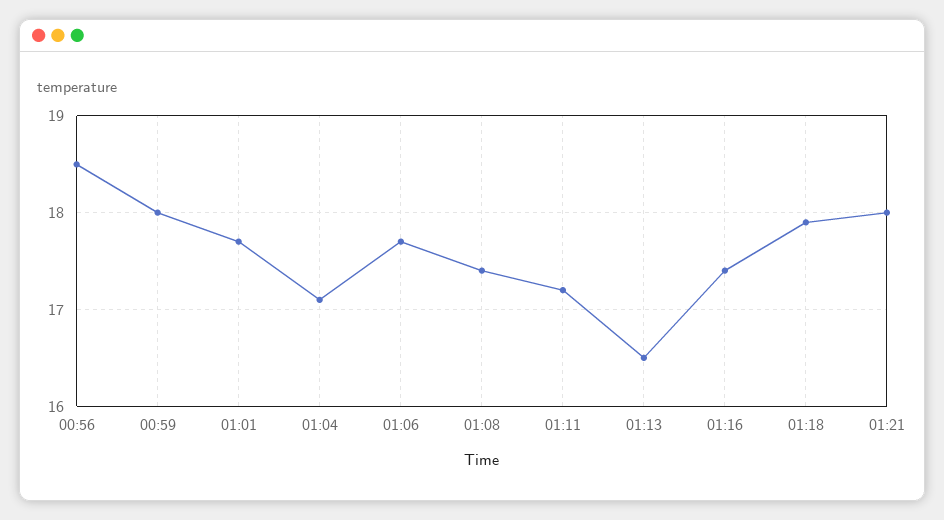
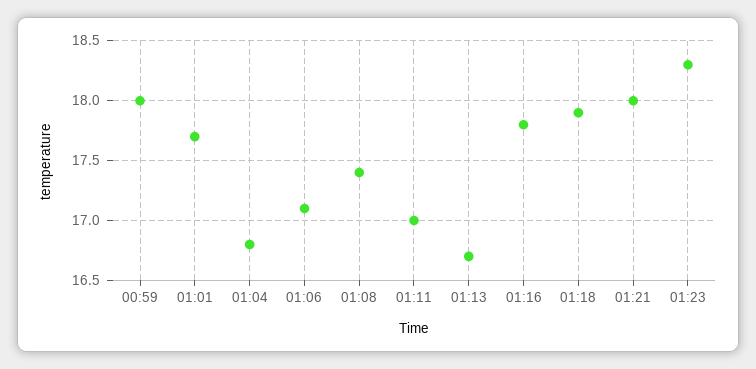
00:56: 18.5 -> none
01:04: 17.1 -> 16.8
01:06: 17.7 -> 17.1
01:11: 17.2 -> 17
01:13: 16.5 -> 16.7
01:16: 17.4 -> 17.8
01:23: none -> 18.3

